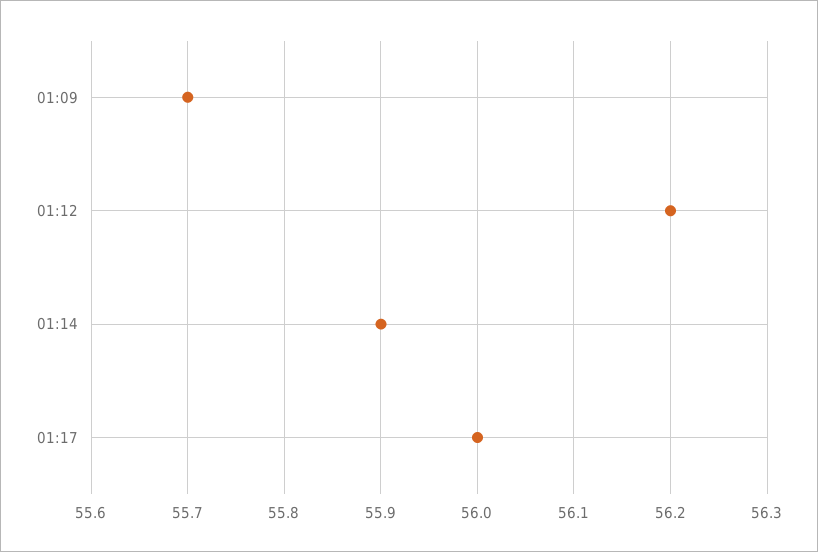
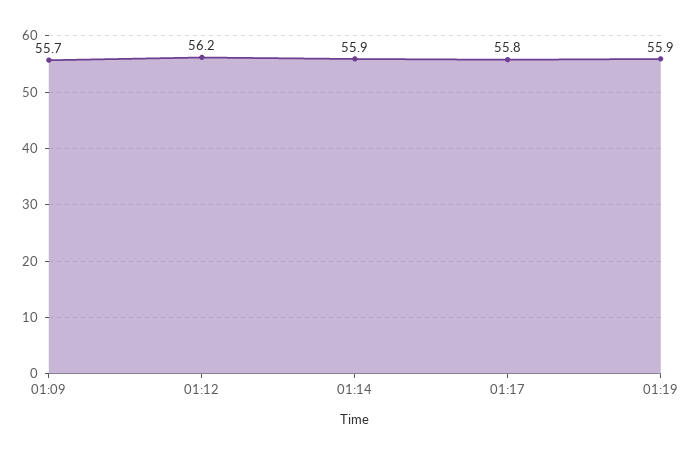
01:17: 56 -> 55.8
01:19: none -> 55.9

